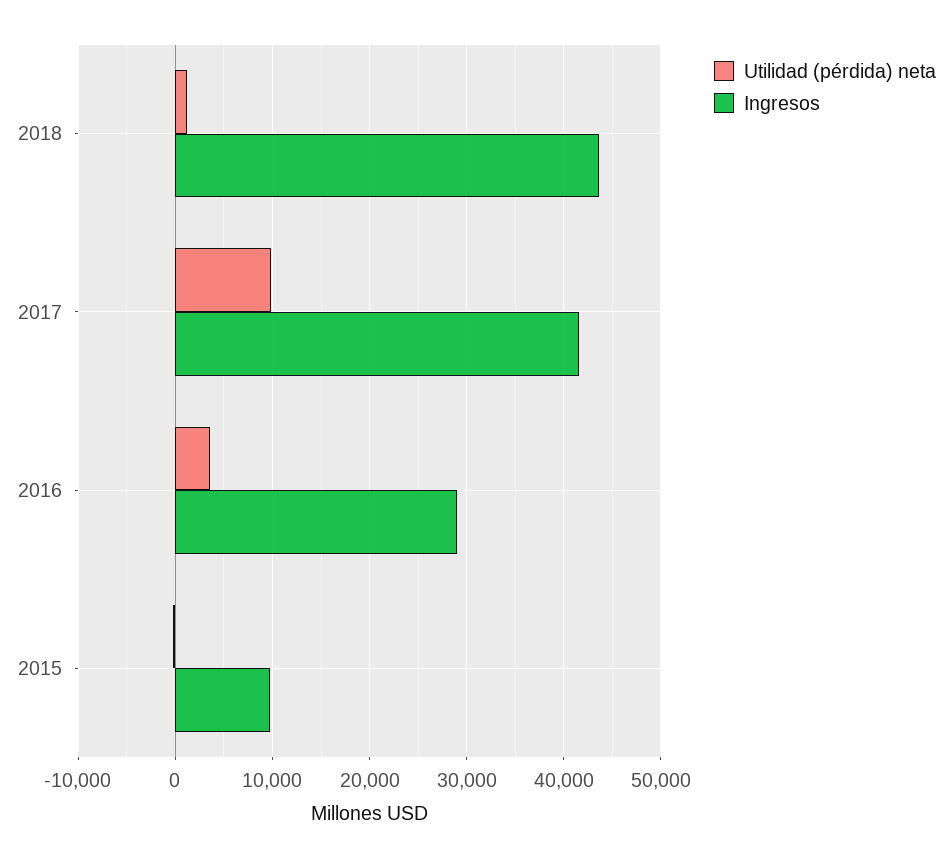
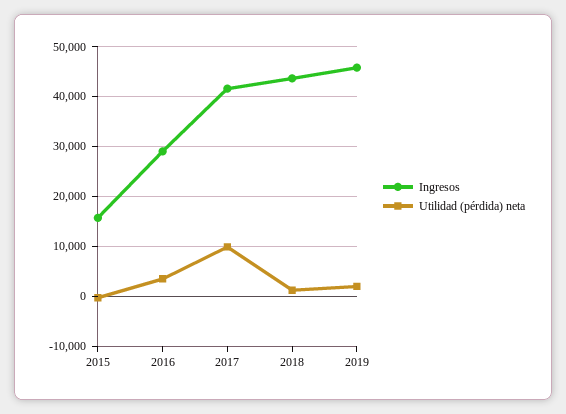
Ingresos, 2015: 10000 -> 16000
Ingresos, 2019: none -> 46000
Utilidad (pérdida) neta, 2019: none -> 2000

